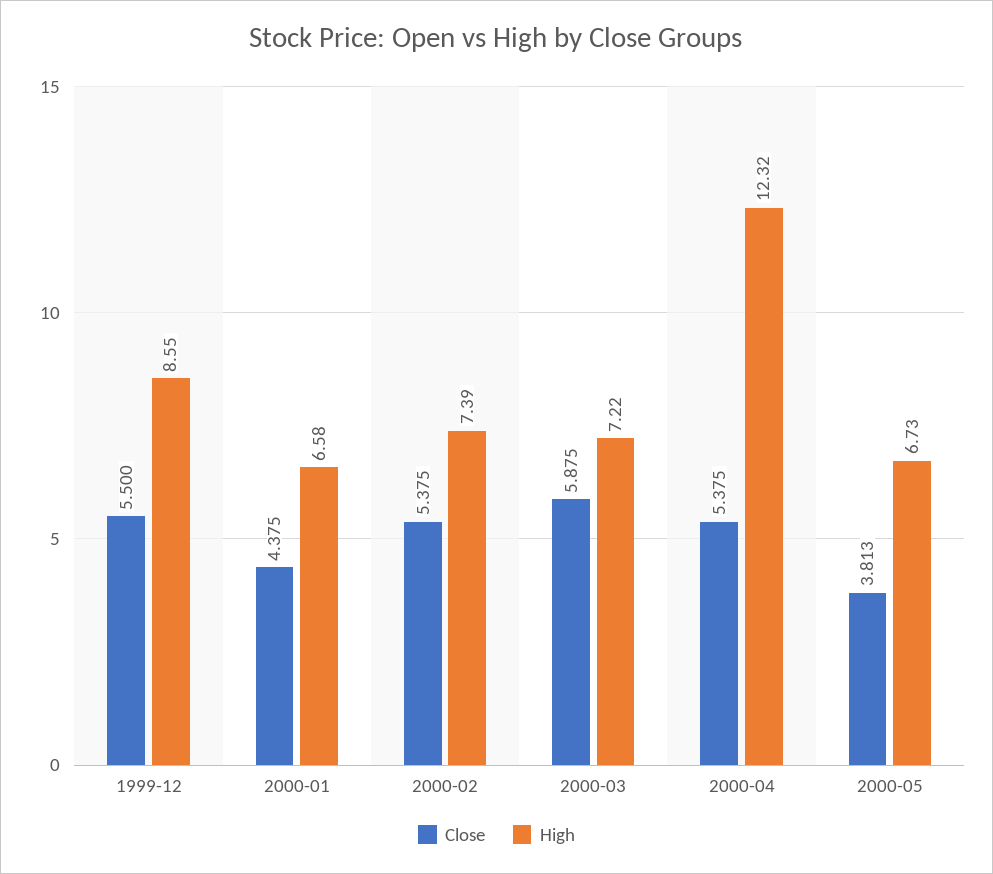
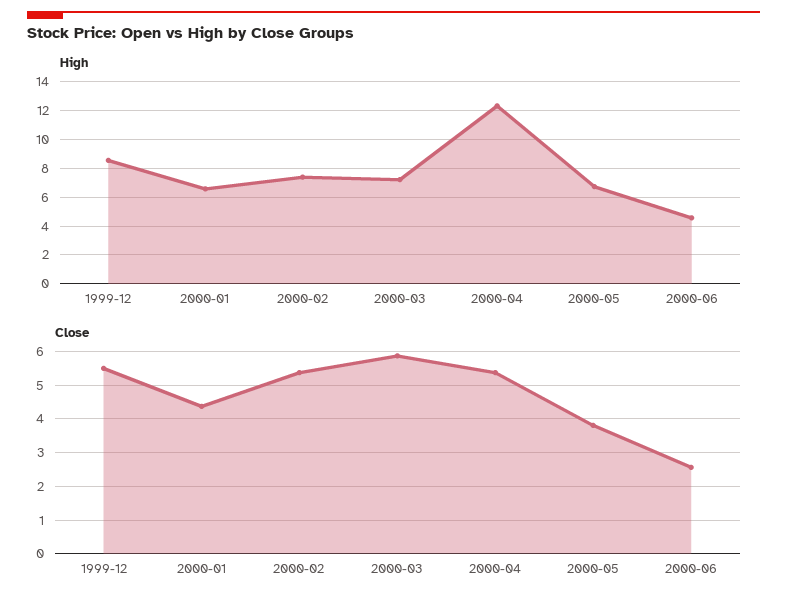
High, 2000-06: none -> 4.5
Close, 2000-06: none -> 2.6

